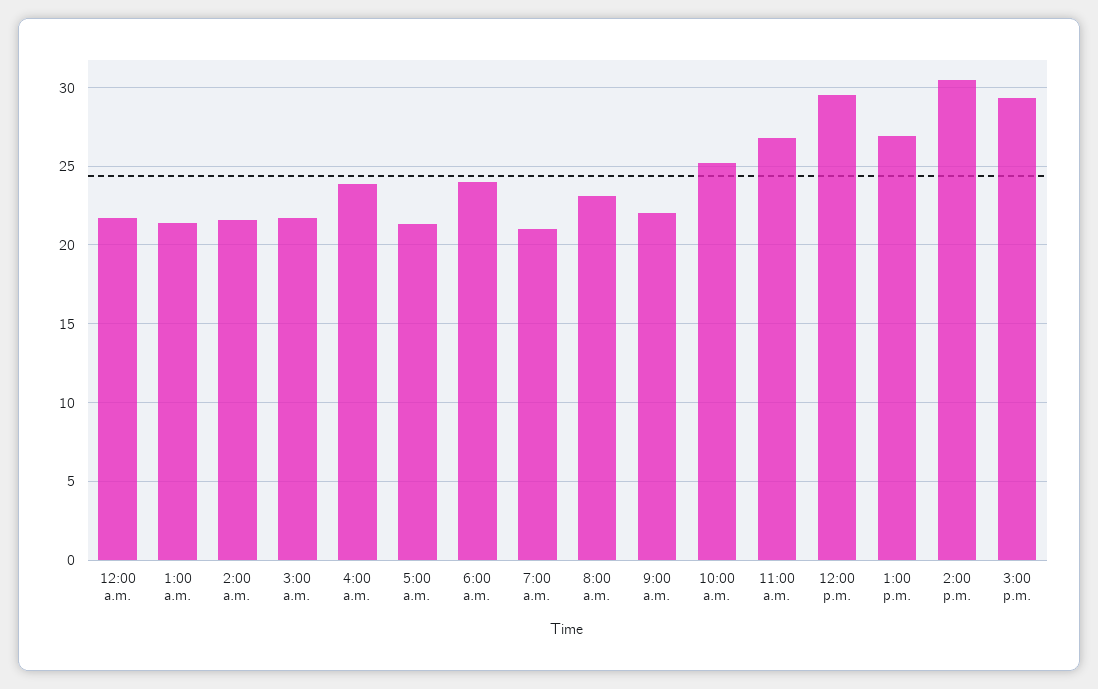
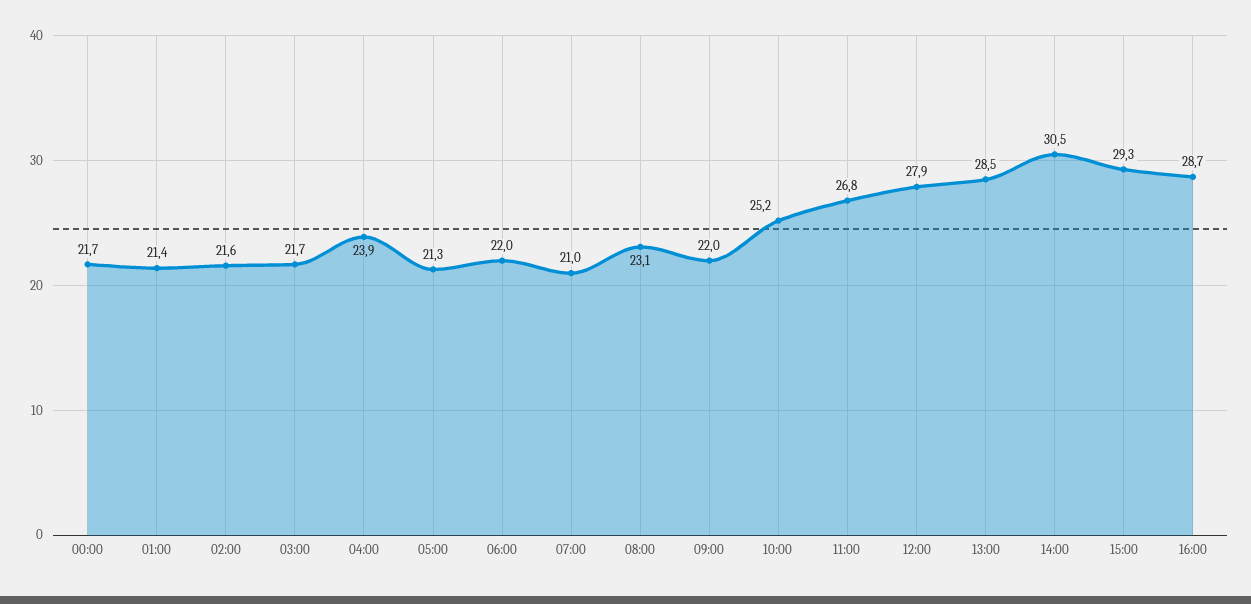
6:00 a.m.: 24 -> 22
12:00 p.m.: 29.5 -> 27.9
1:00 p.m.: 27 -> 28.5
16:00: none -> 28.7

